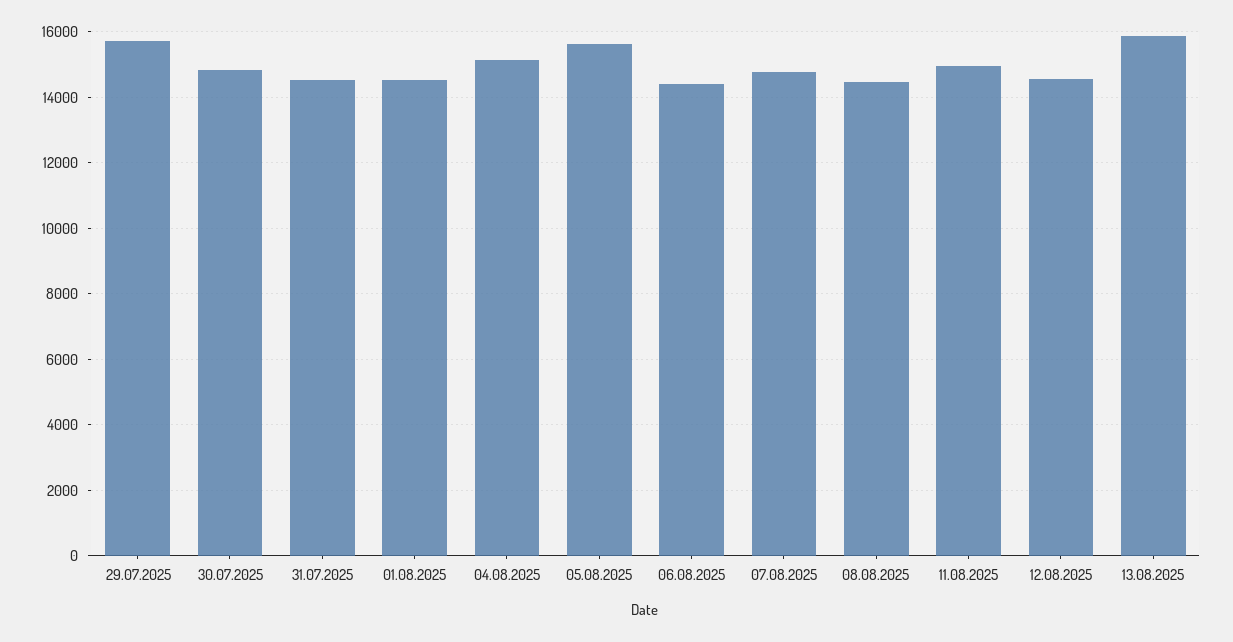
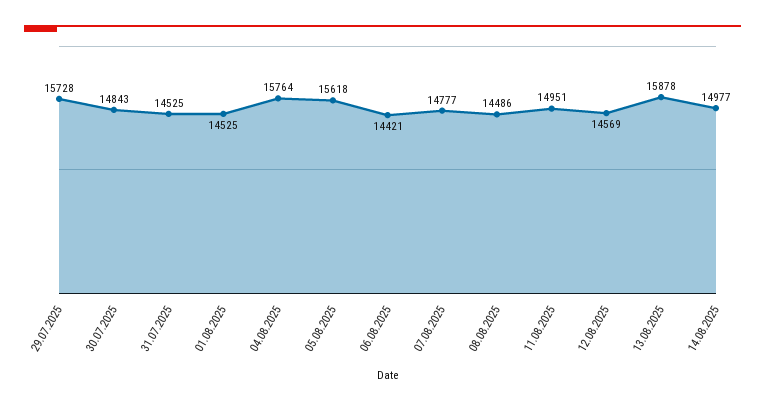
04.08.2025: 15200 -> 15764
14.08.2025: none -> 14977

